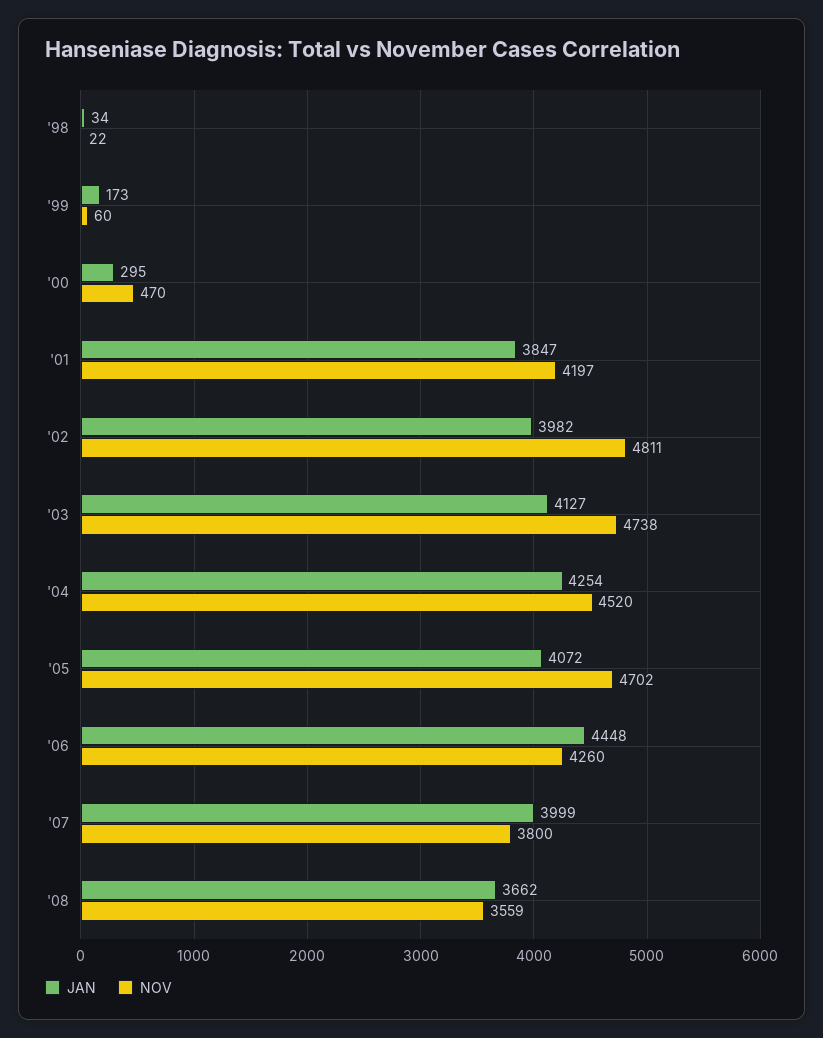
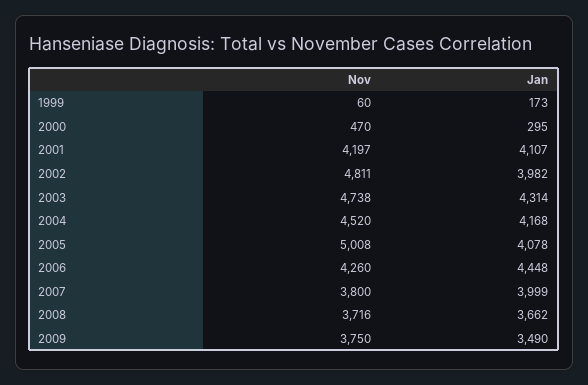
JAN, '98: 34 -> none
NOV, '98: 22 -> none
JAN, '01: 3847 -> 4107
JAN, '03: 4127 -> 4314
JAN, '04: 4254 -> 4168
JAN, '05: 4072 -> 4078
NOV, '05: 4702 -> 5008
NOV, '08: 3559 -> 3716
NOV, 2009: none -> 3750
JAN, 2009: none -> 3490

